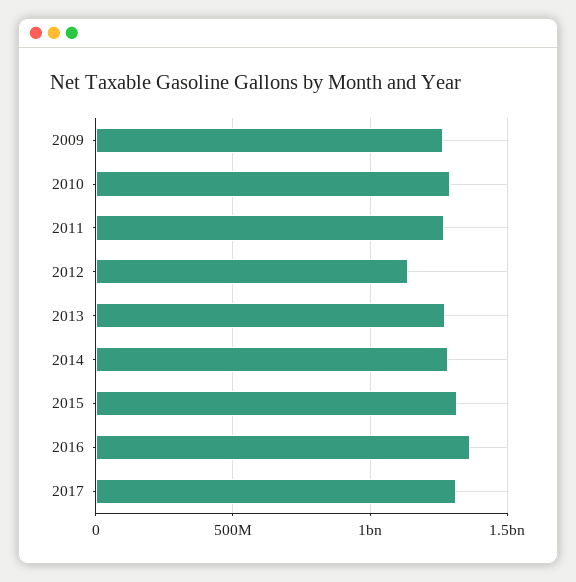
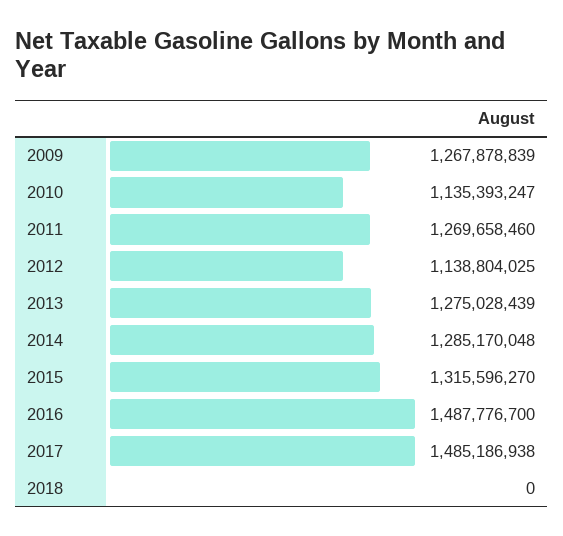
2010: 1300000000 -> 1135393247
2016: 1350000000 -> 1487776700
2017: 1300000000 -> 1485186938
2018: none -> 0

